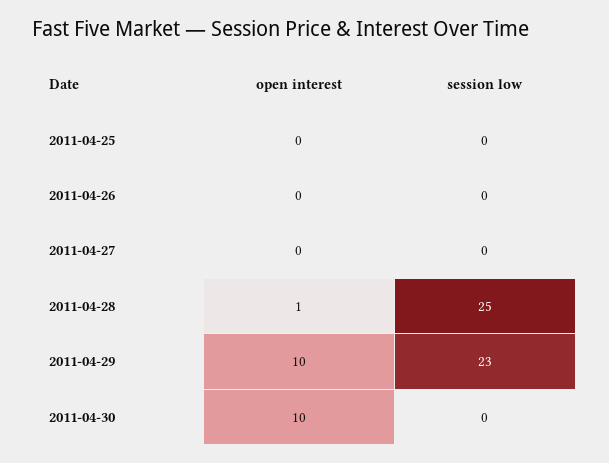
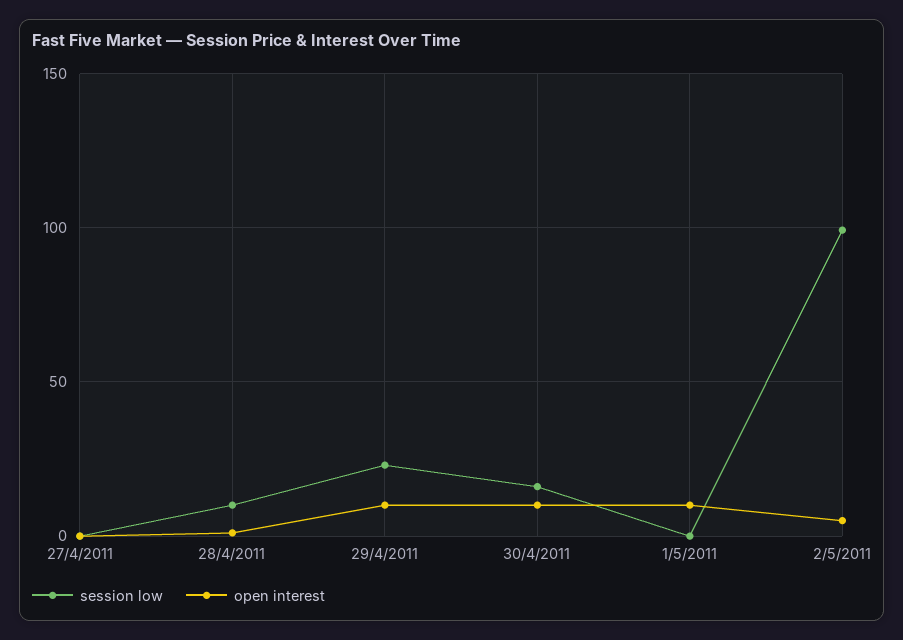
open interest, 2011-04-25: 0 -> none
session low, 2011-04-25: 0 -> none
open interest, 2011-04-26: 0 -> none
session low, 2011-04-26: 0 -> none
session low, 2011-04-28: 25 -> 10
session low, 2011-04-30: 0 -> 15
session low, 1/5/2011: none -> 0
open interest, 1/5/2011: none -> 10
session low, 2/5/2011: none -> 100
open interest, 2/5/2011: none -> 5

